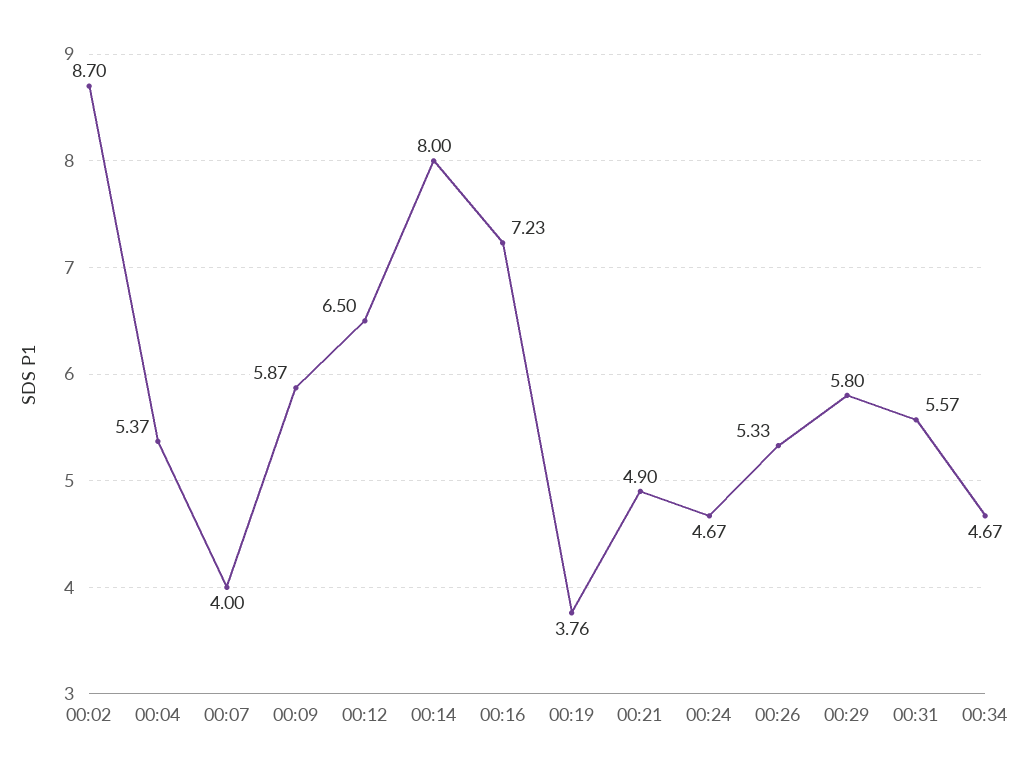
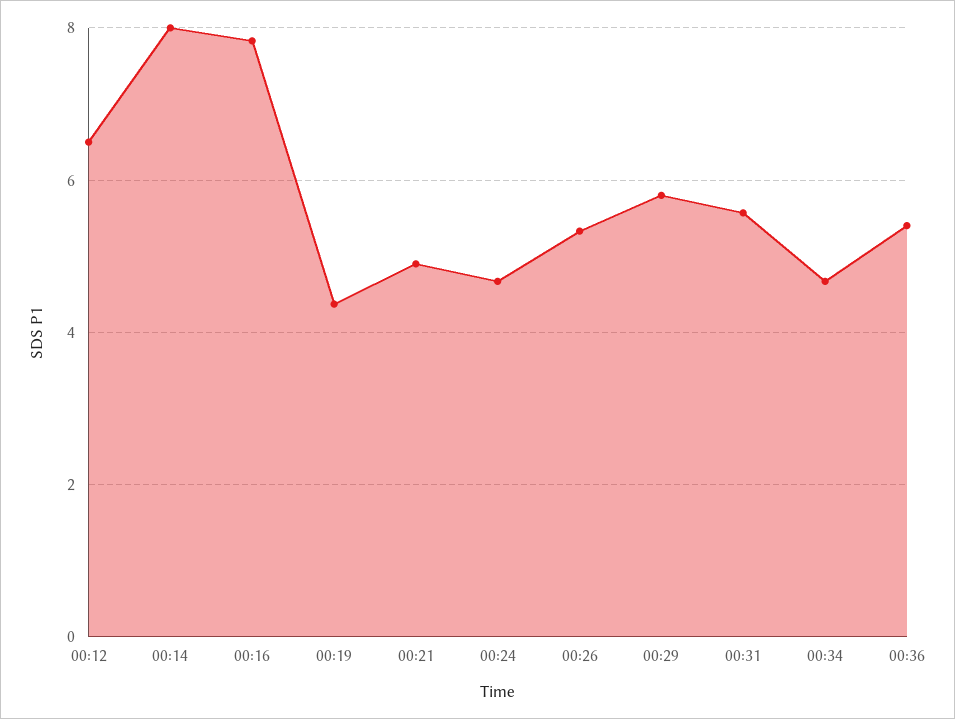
00:02: 8.7 -> none
00:04: 5.37 -> none
00:07: 4 -> none
00:09: 5.87 -> none
00:16: 7.23 -> 7.8
00:19: 3.76 -> 4.4
00:36: none -> 5.4

